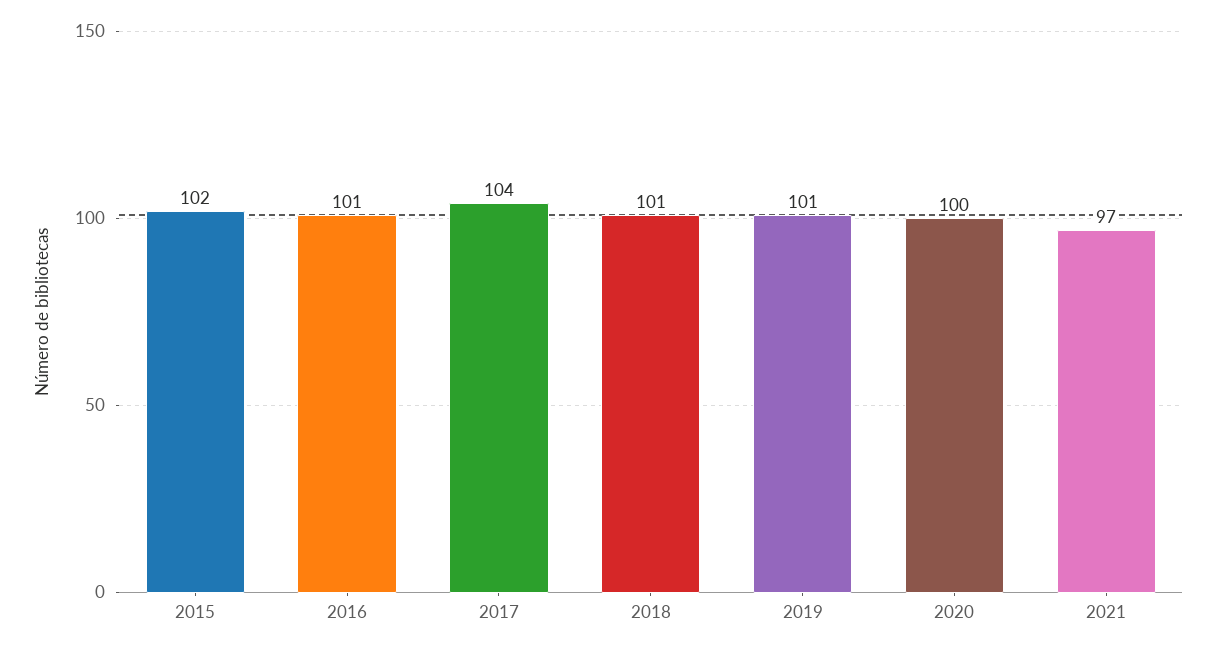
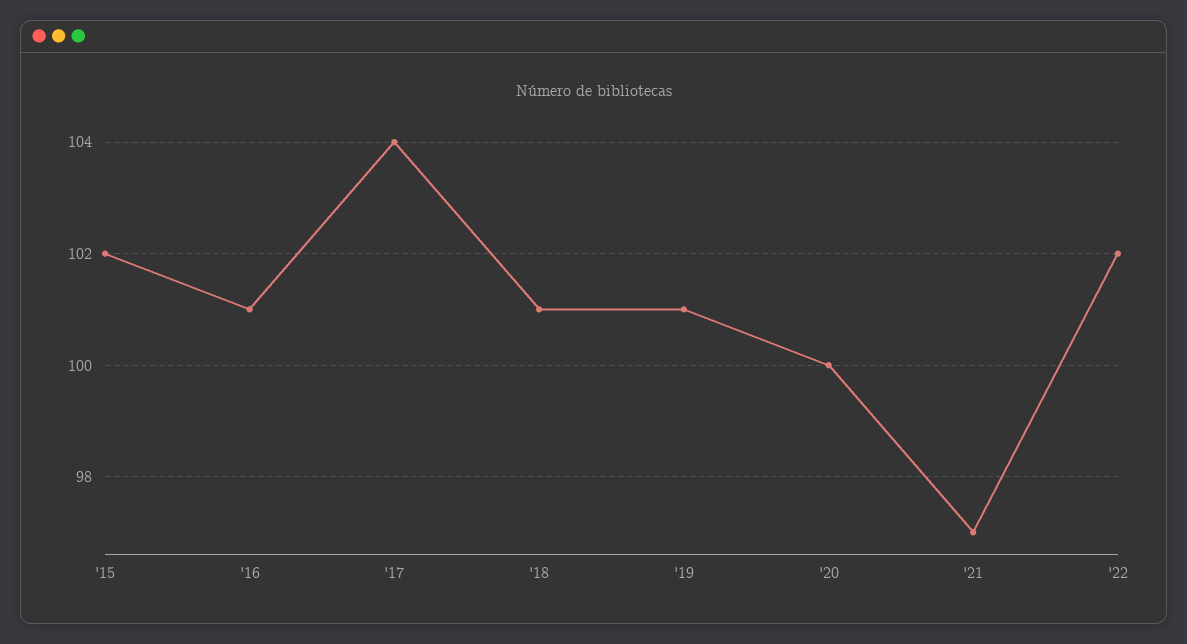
'22: none -> 102

